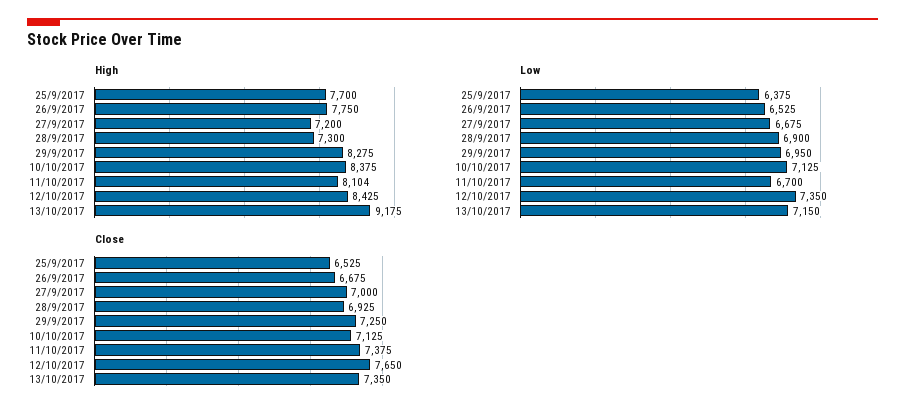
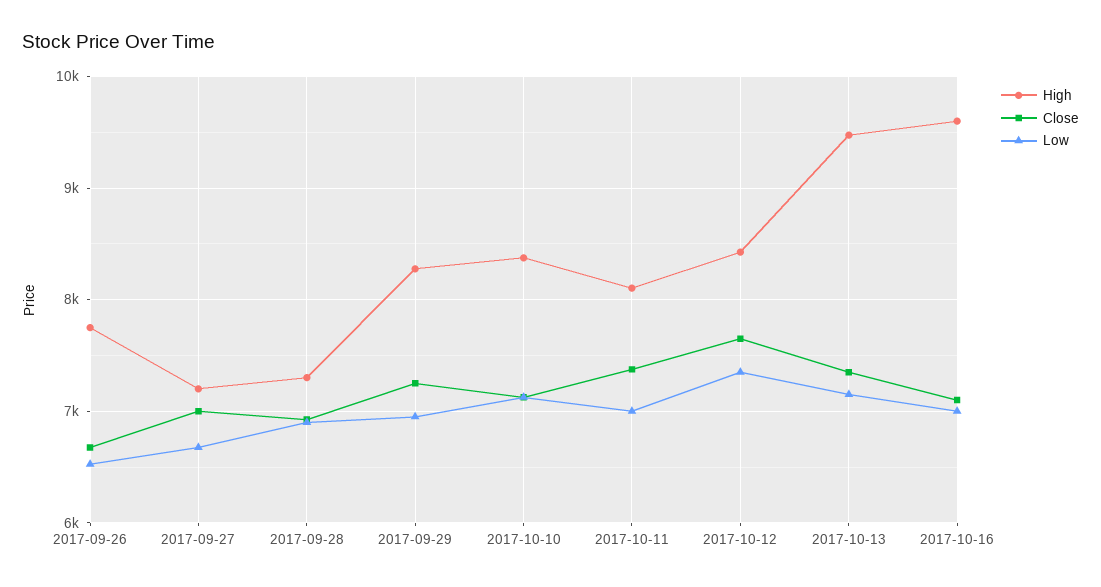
High, 25/9/2017: 7700 -> none
High, 13/10/2017: 9175 -> 9500
Low, 25/9/2017: 6375 -> none
Low, 11/10/2017: 6700 -> 7000
Close, 25/9/2017: 6525 -> none
High, 2017-10-16: none -> 9600
Close, 2017-10-16: none -> 7100
Low, 2017-10-16: none -> 7000

